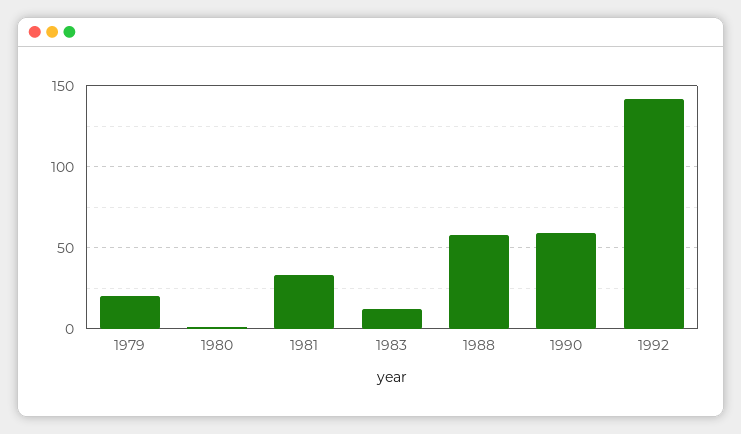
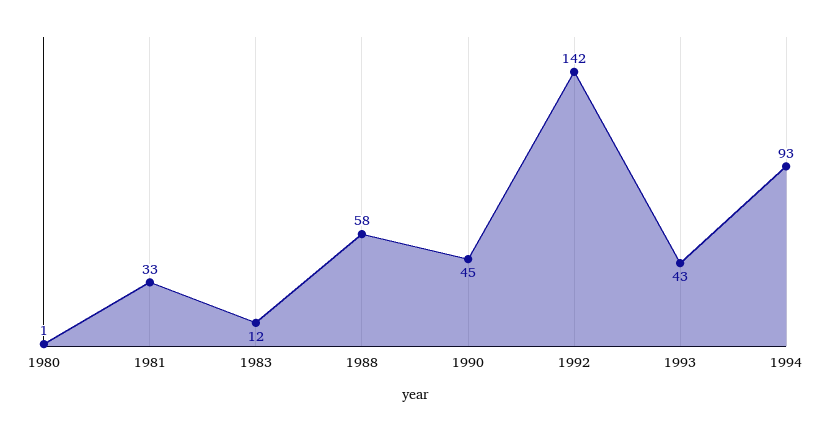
1979: 20 -> none
1990: 60 -> 45
1993: none -> 43
1994: none -> 93

